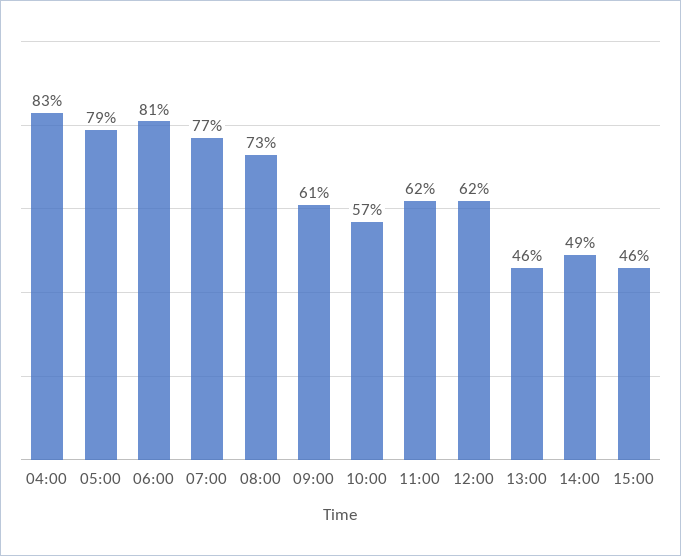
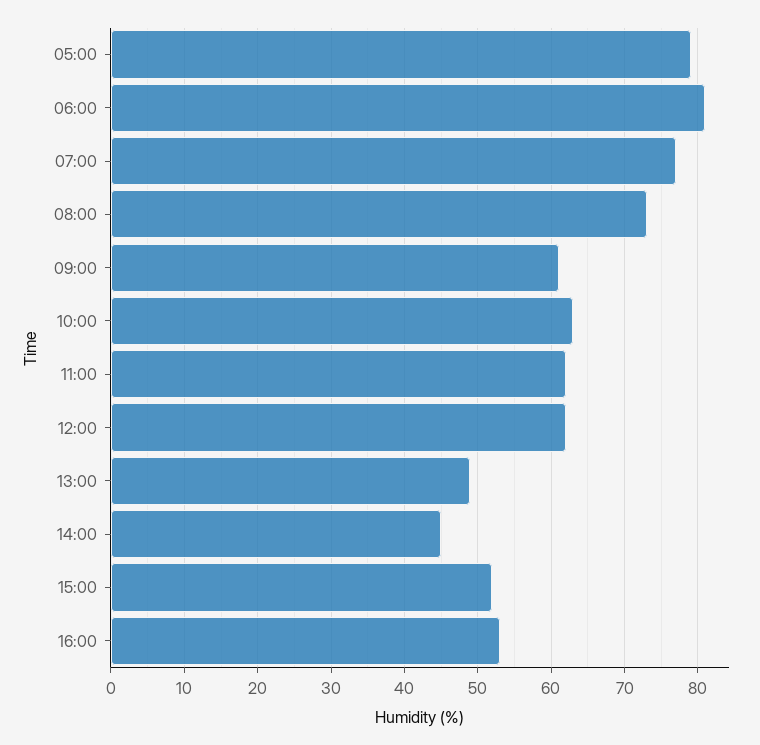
04:00: 83 -> none
10:00: 57 -> 63
13:00: 46 -> 49
14:00: 49 -> 45
15:00: 46 -> 52
16:00: none -> 53

